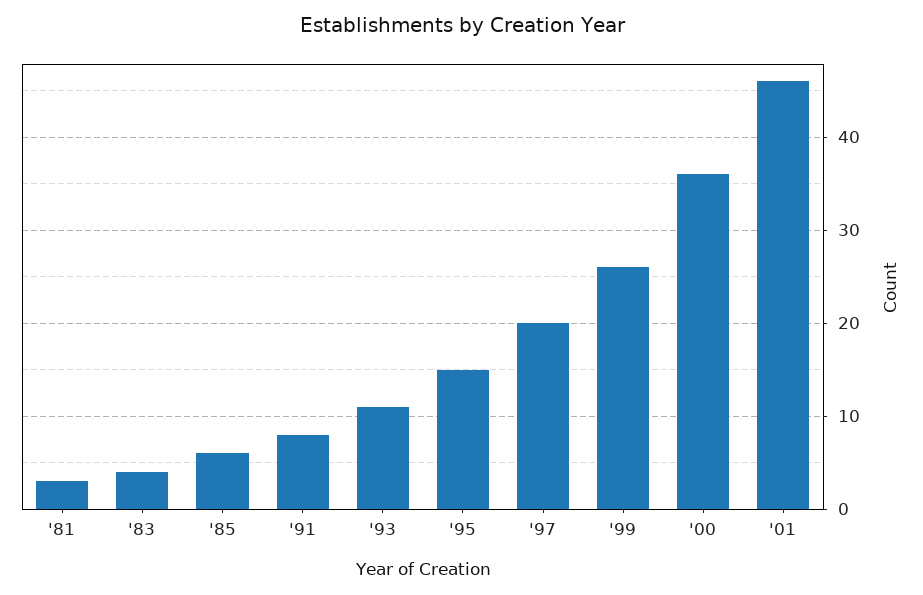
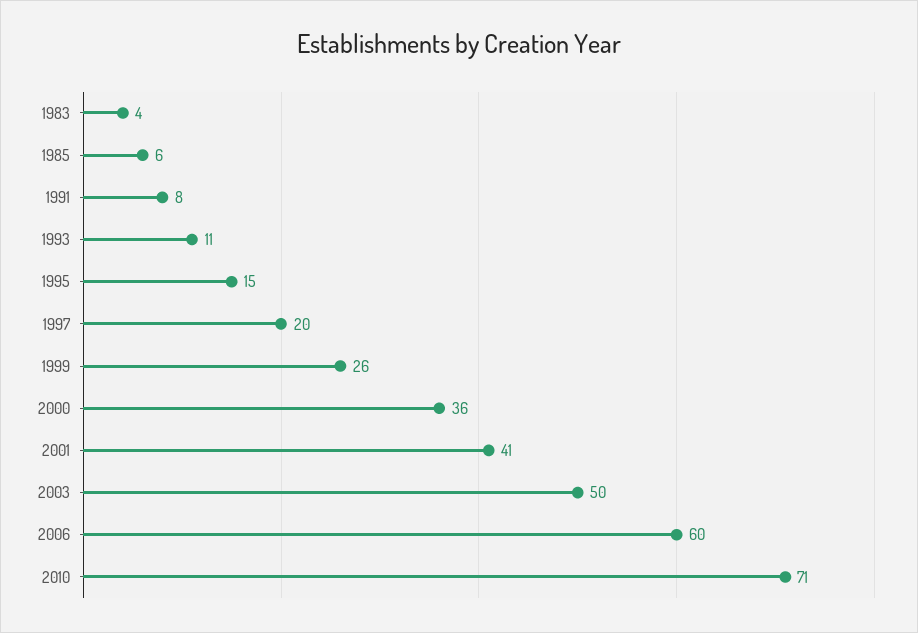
'81: 3 -> none
'01: 46 -> 41
2003: none -> 50
2006: none -> 60
2010: none -> 71

